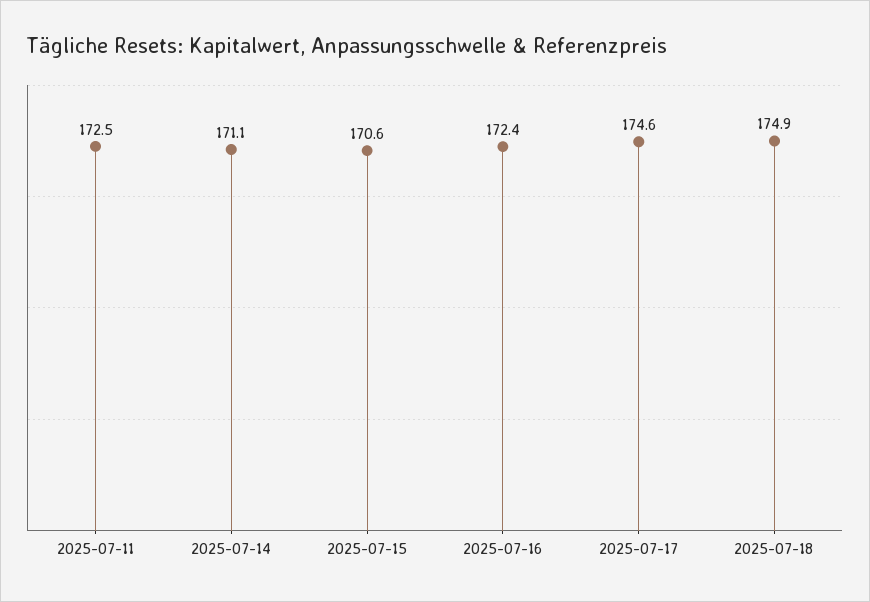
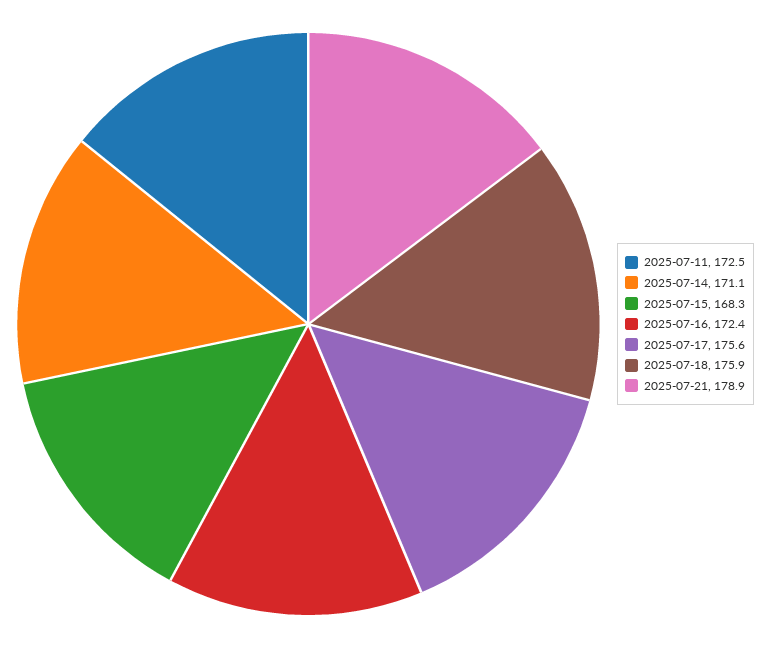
2025-07-15: 170.6 -> 168.3
2025-07-17: 174.6 -> 175.6
2025-07-18: 174.9 -> 175.9
2025-07-21: none -> 178.9

